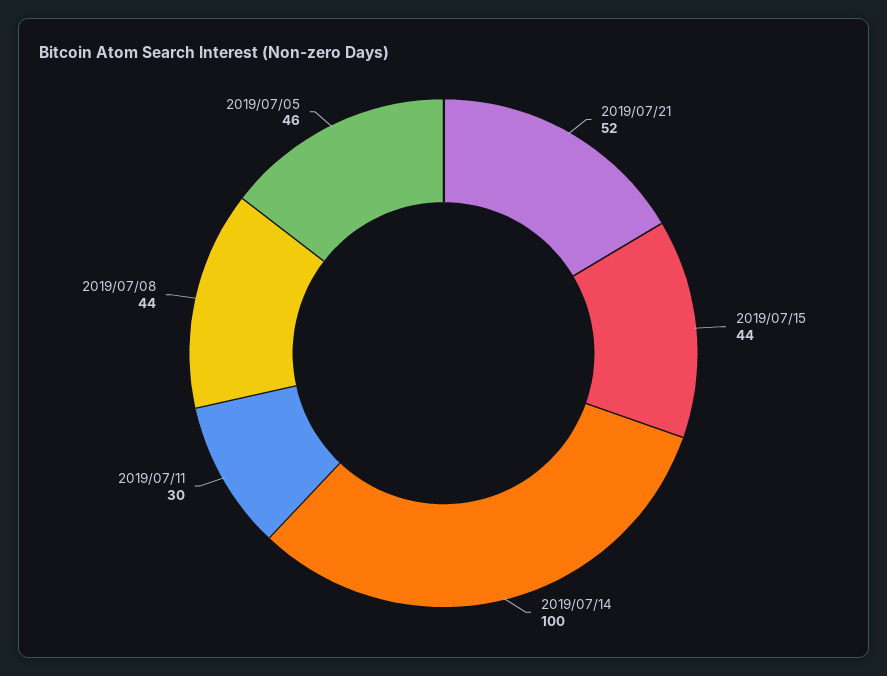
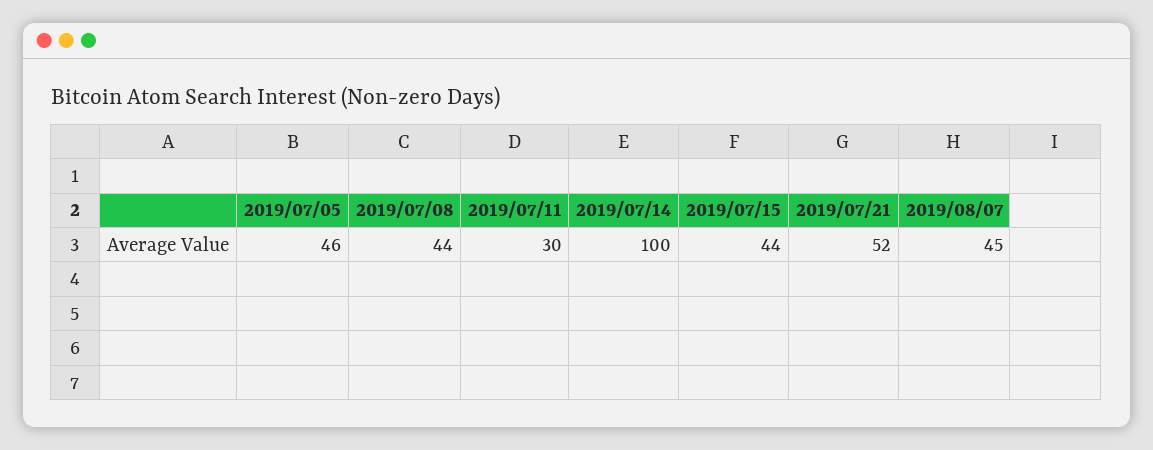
2019/08/07: none -> 45

